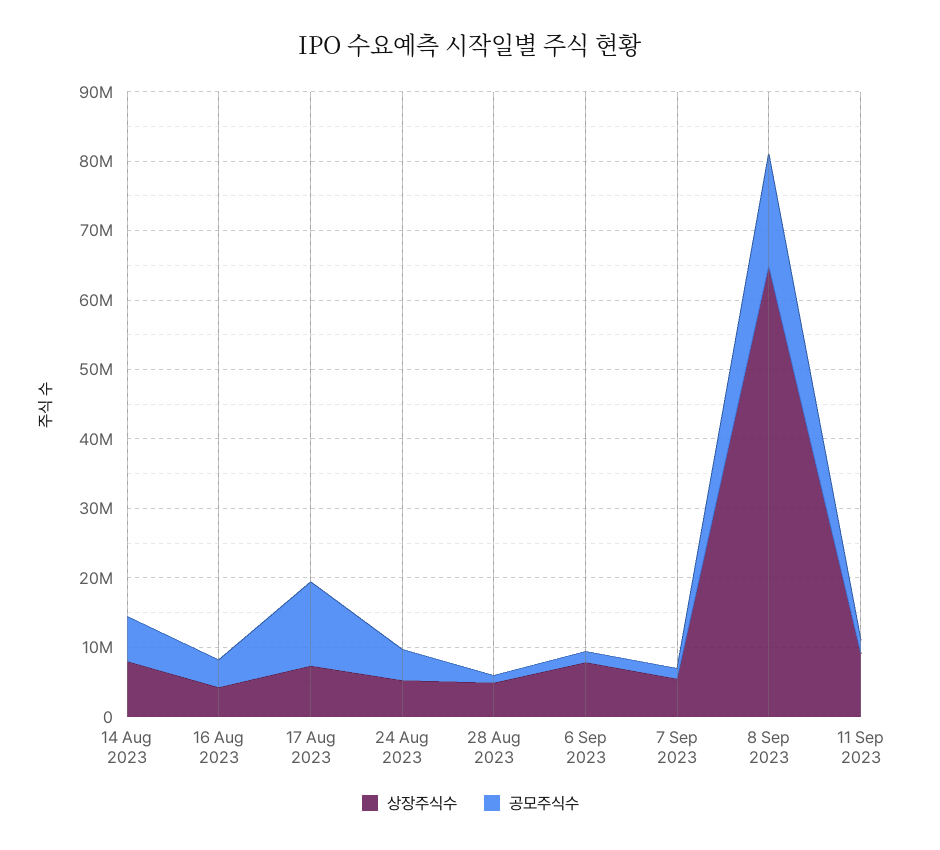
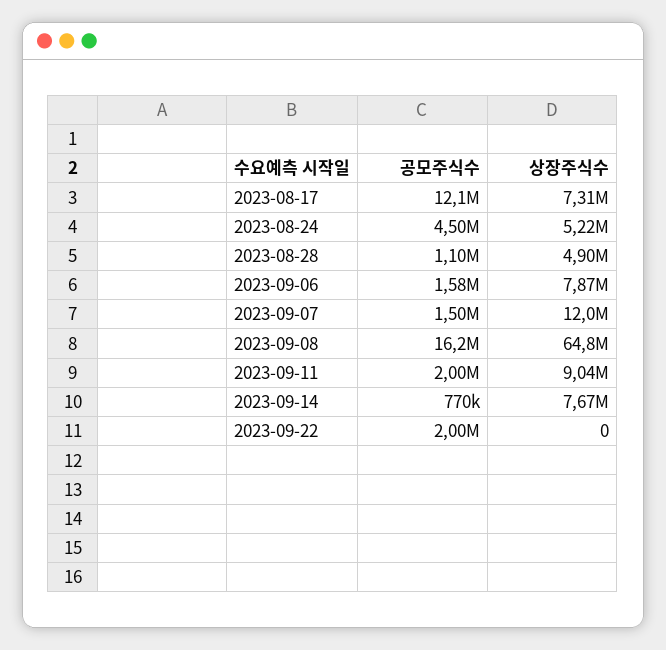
상장주식수, 14 Aug 2023: 8000000 -> none
공모주식수, 14 Aug 2023: 6000000 -> none
상장주식수, 16 Aug 2023: 4000000 -> none
공모주식수, 16 Aug 2023: 4000000 -> none
상장주식수, 7 Sep 2023: 6000000 -> 12000000
공모주식수, 2023-09-14: none -> 770000
상장주식수, 2023-09-14: none -> 7670000
공모주식수, 2023-09-22: none -> 2000000
상장주식수, 2023-09-22: none -> 0

